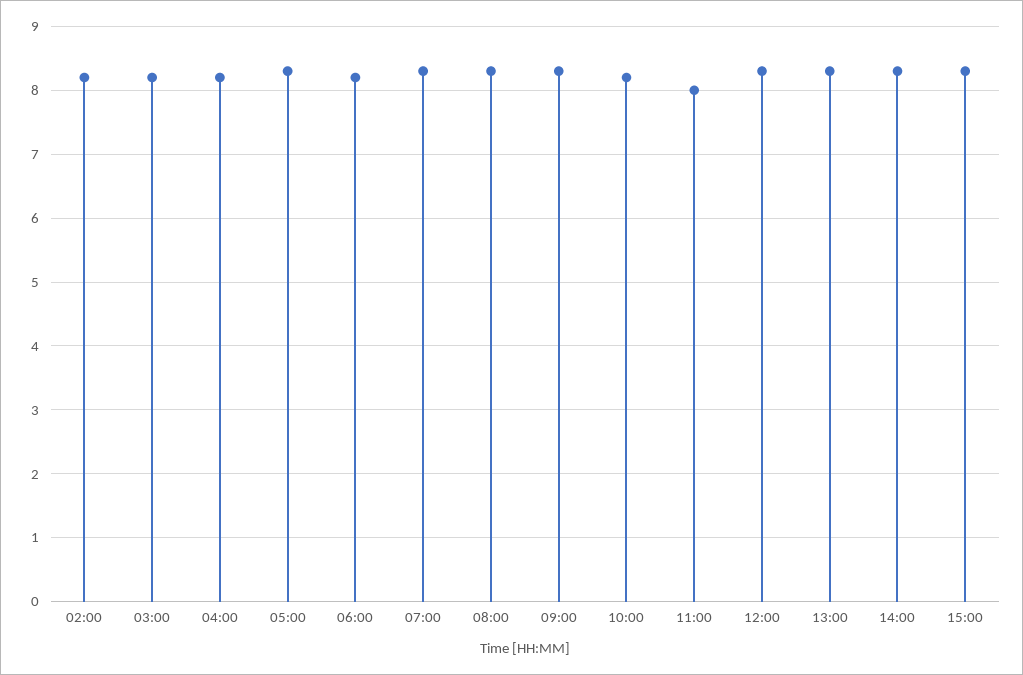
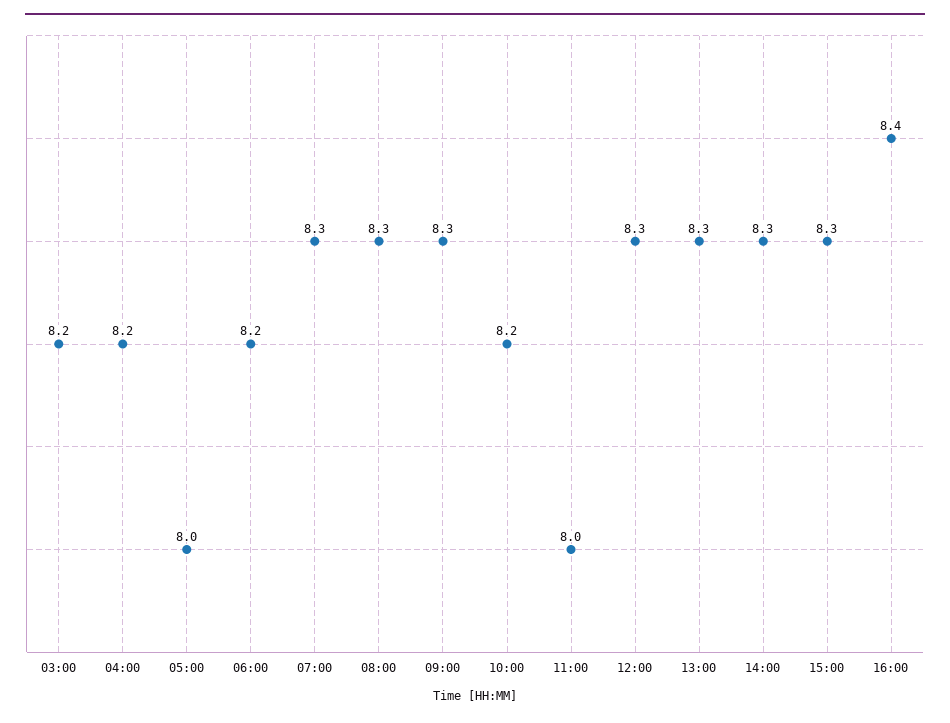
02:00: 8.2 -> none
05:00: 8.3 -> 8
16:00: none -> 8.4

